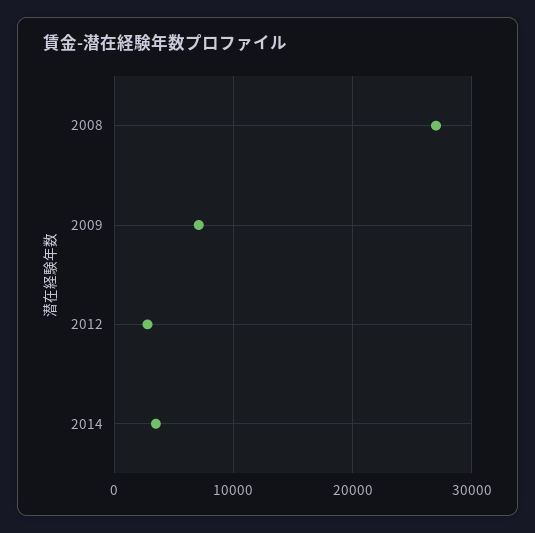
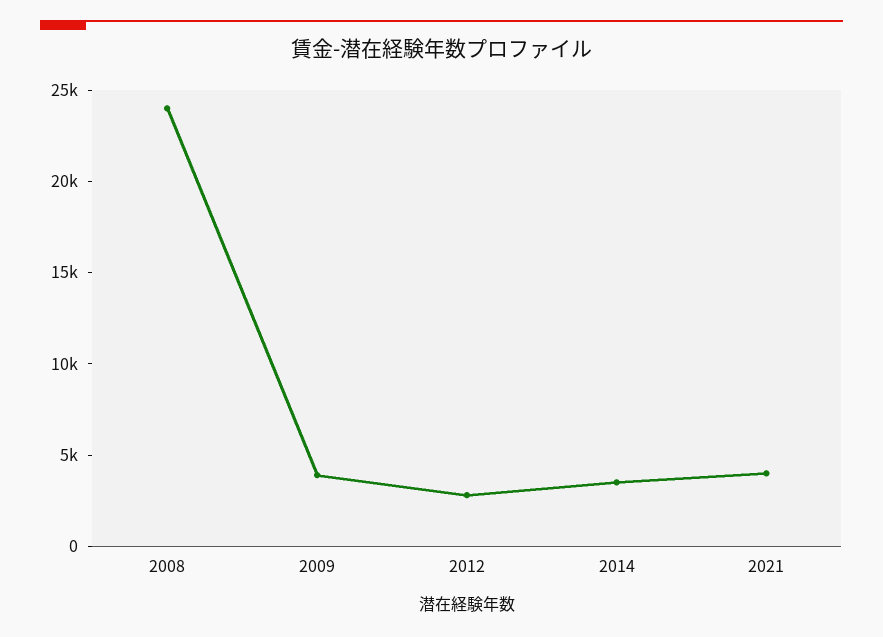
2008: 27000 -> 24000
2009: 7000 -> 4000
2021: none -> 4000

